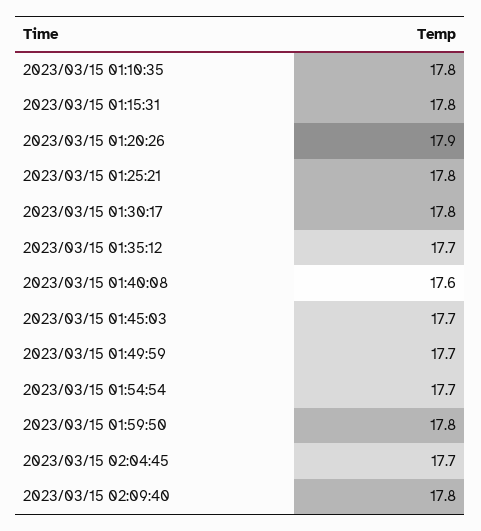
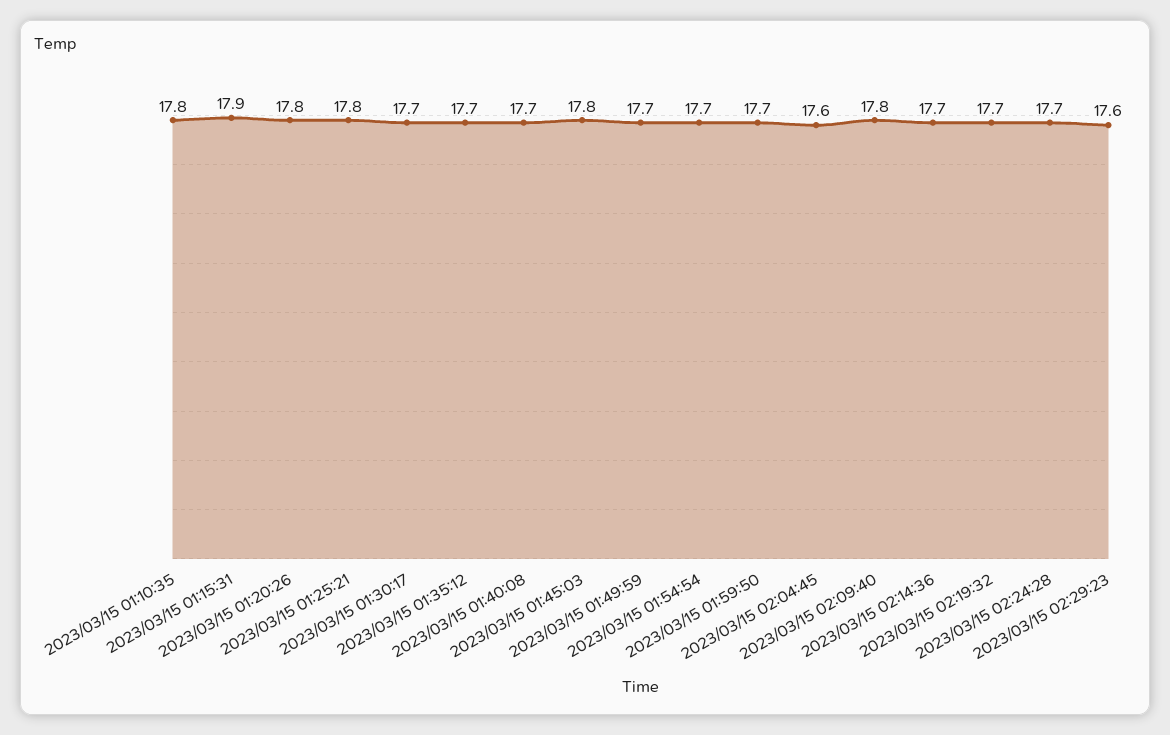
2023/03/15 01:15:31: 17.8 -> 17.9
2023/03/15 01:20:26: 17.9 -> 17.8
2023/03/15 01:30:17: 17.8 -> 17.7
2023/03/15 01:40:08: 17.6 -> 17.7
2023/03/15 01:45:03: 17.7 -> 17.8
2023/03/15 01:59:50: 17.8 -> 17.7
2023/03/15 02:04:45: 17.7 -> 17.6
2023/03/15 02:14:36: none -> 17.7
2023/03/15 02:19:32: none -> 17.7
2023/03/15 02:24:28: none -> 17.7
2023/03/15 02:29:23: none -> 17.6

